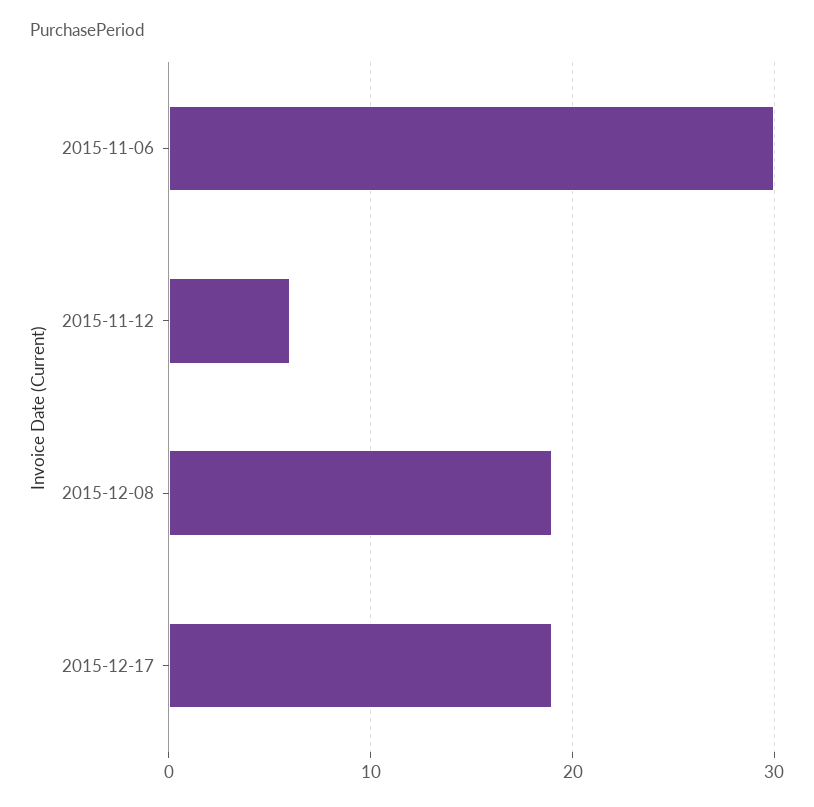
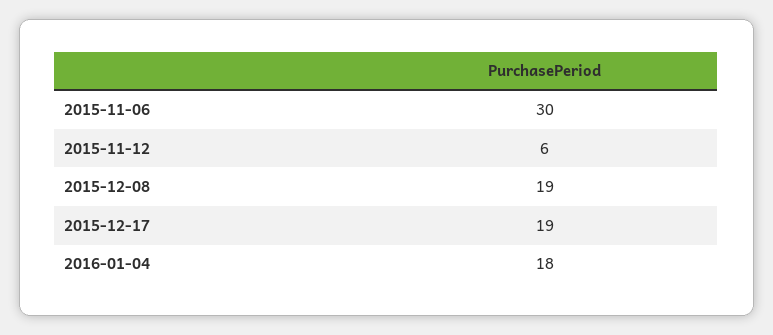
2016-01-04: none -> 18

